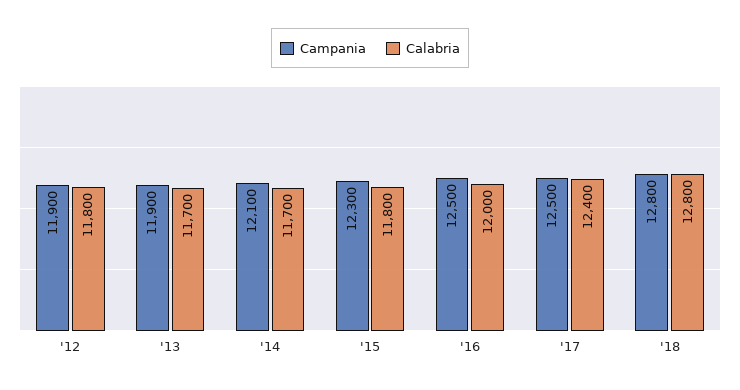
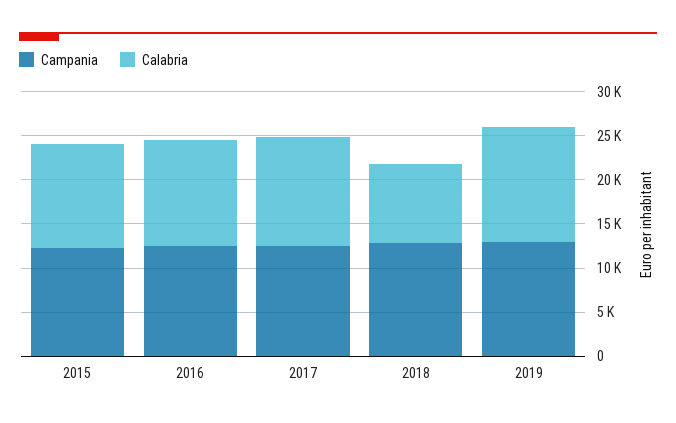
Campania, '12: 11900 -> none
Calabria, '12: 11800 -> none
Campania, '13: 11900 -> none
Calabria, '13: 11700 -> none
Campania, '14: 12100 -> none
Calabria, '14: 11700 -> none
Calabria, '18: 12800 -> 9000
Campania, 2019: none -> 13000
Calabria, 2019: none -> 13000

